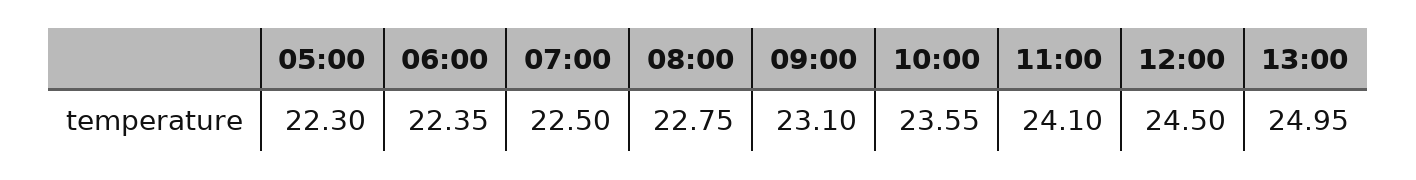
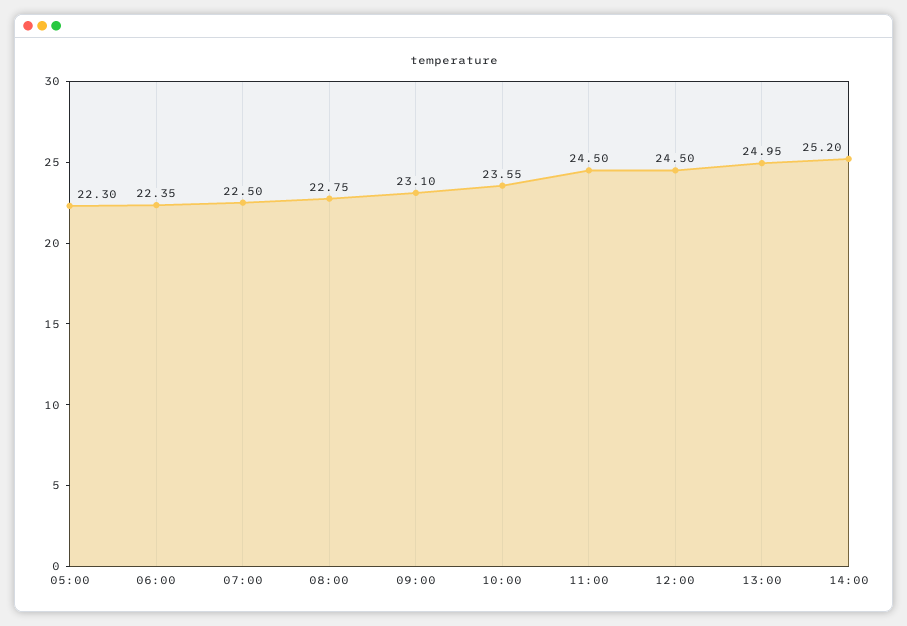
11:00: 24.1 -> 24.5
14:00: none -> 25.2

